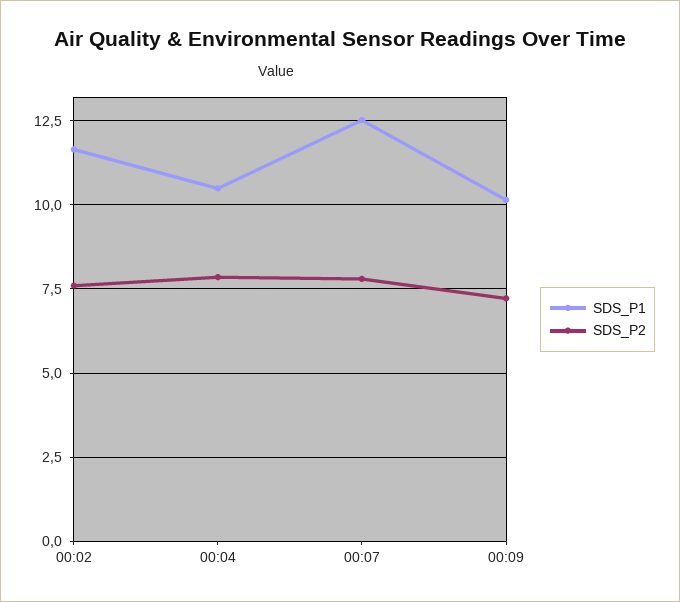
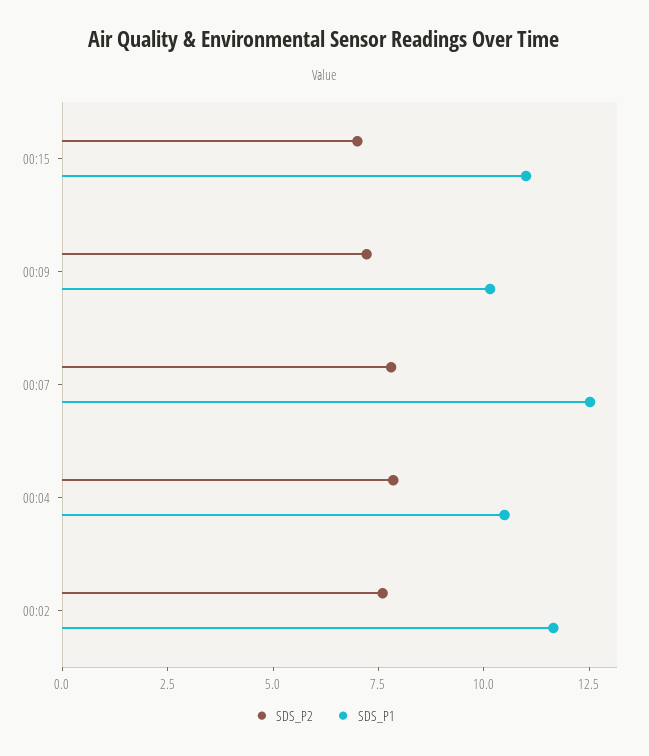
SDS_P2, 00:15: none -> 7
SDS_P1, 00:15: none -> 11

